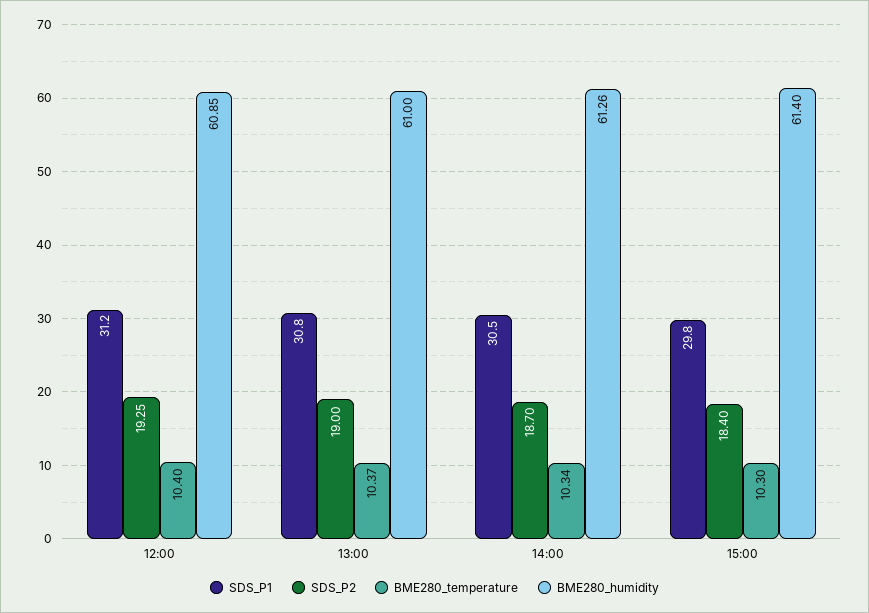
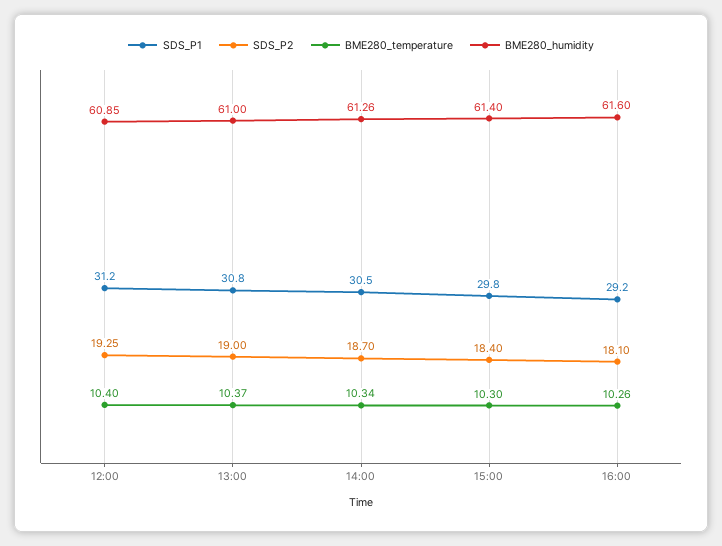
SDS_P1, 16:00: none -> 29.2
SDS_P2, 16:00: none -> 18.1
BME280_temperature, 16:00: none -> 10.26
BME280_humidity, 16:00: none -> 61.6

